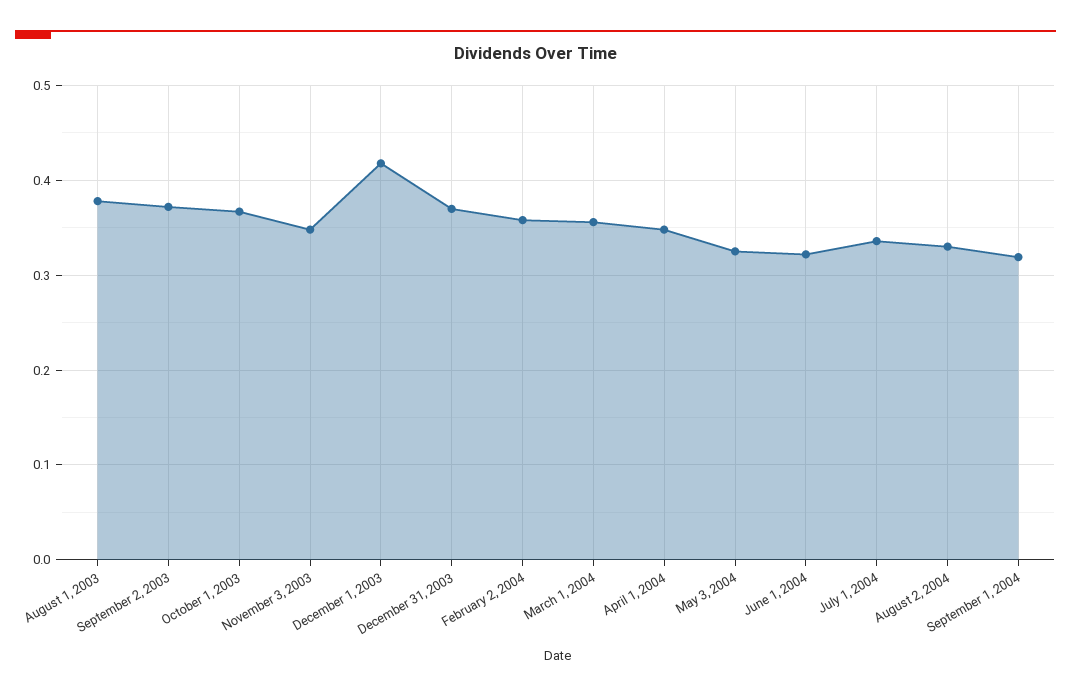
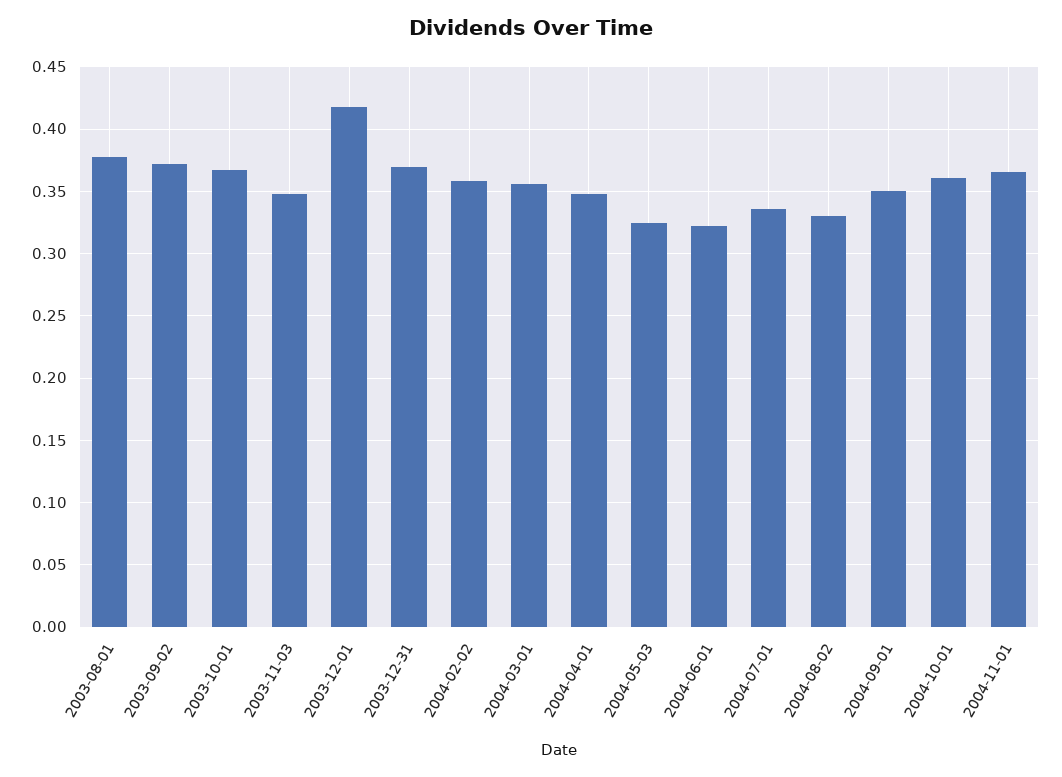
September 1, 2004: 0.32 -> 0.35
2004-10-01: none -> 0.36
2004-11-01: none -> 0.365

